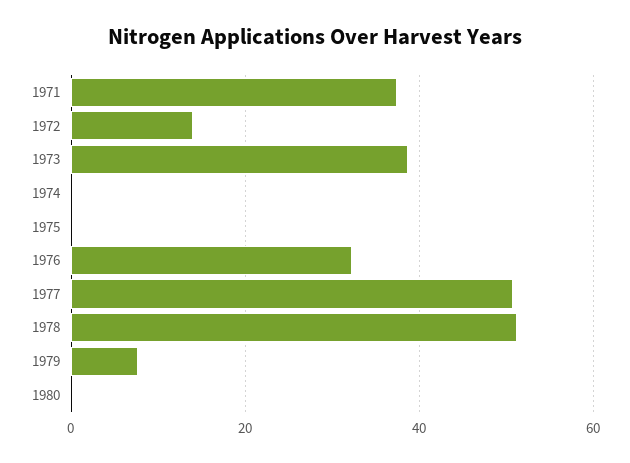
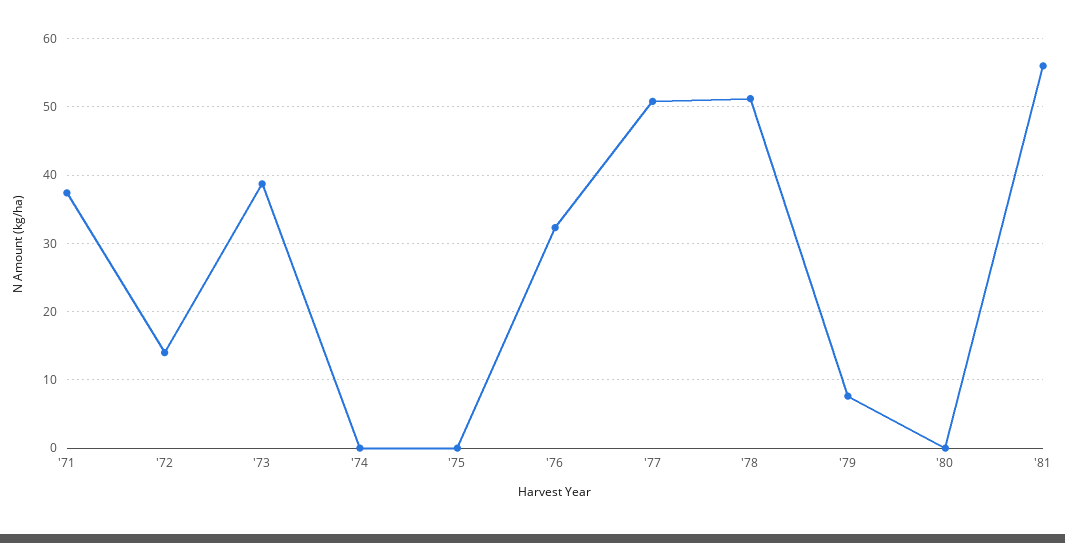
'81: none -> 56

